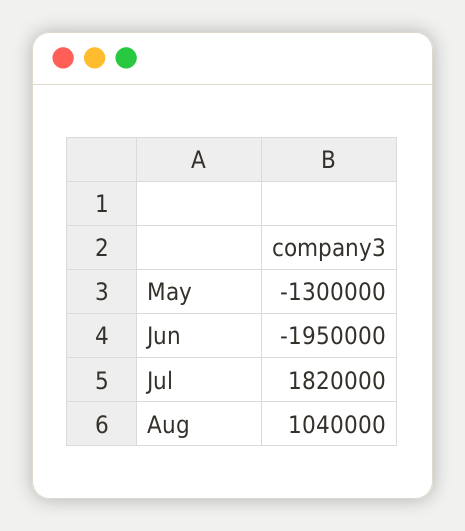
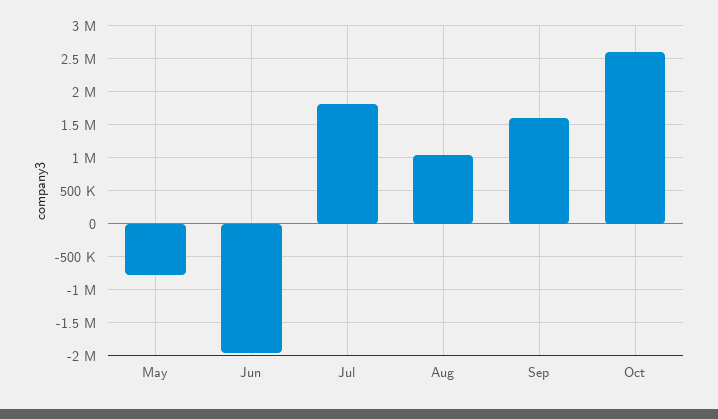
May: -1300000 -> -800000
Sep: none -> 1600000
Oct: none -> 2600000

